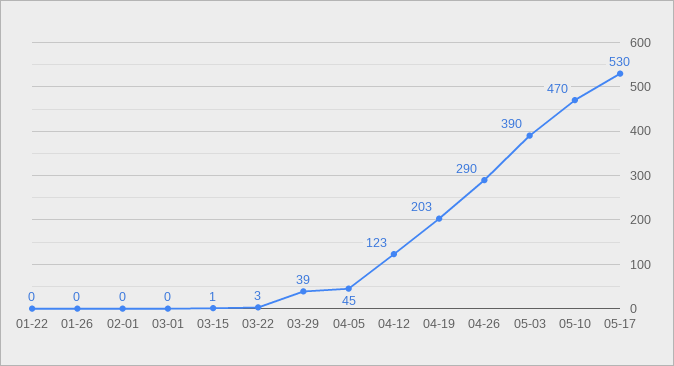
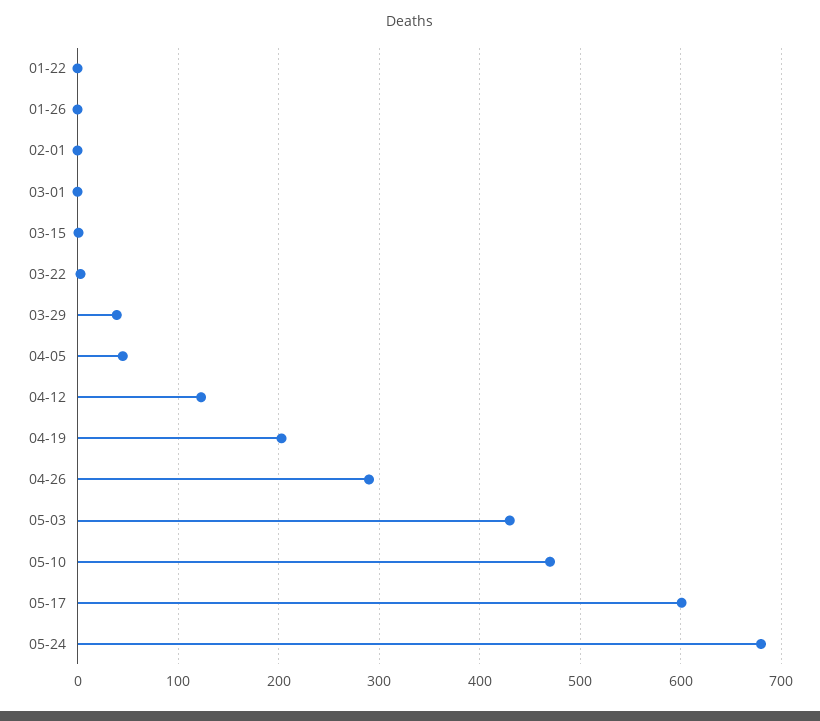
05-03: 390 -> 430
05-17: 530 -> 600
05-24: none -> 680

